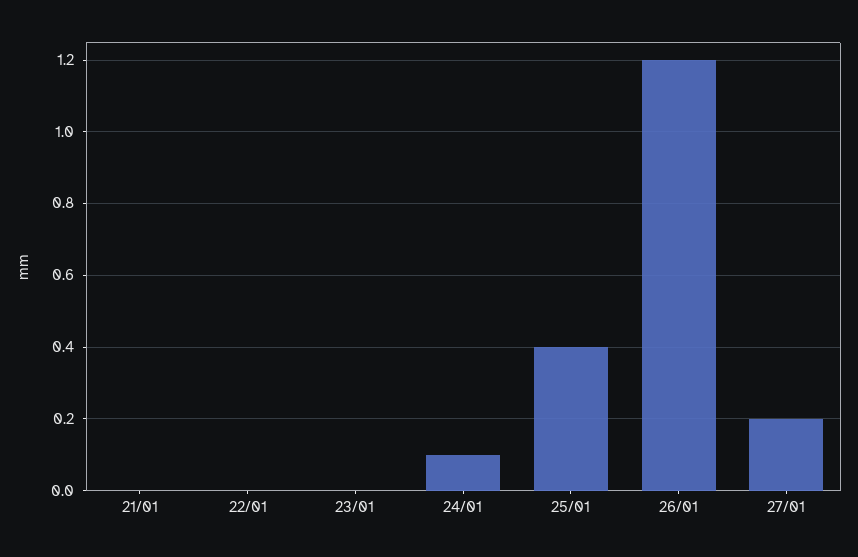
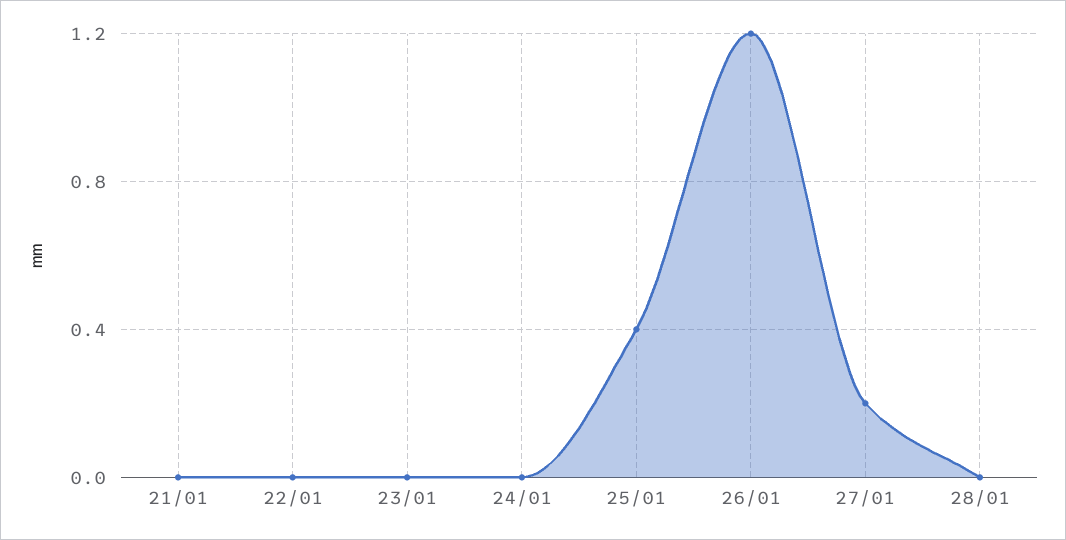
24/01: 0.1 -> 0
28/01: none -> 0

